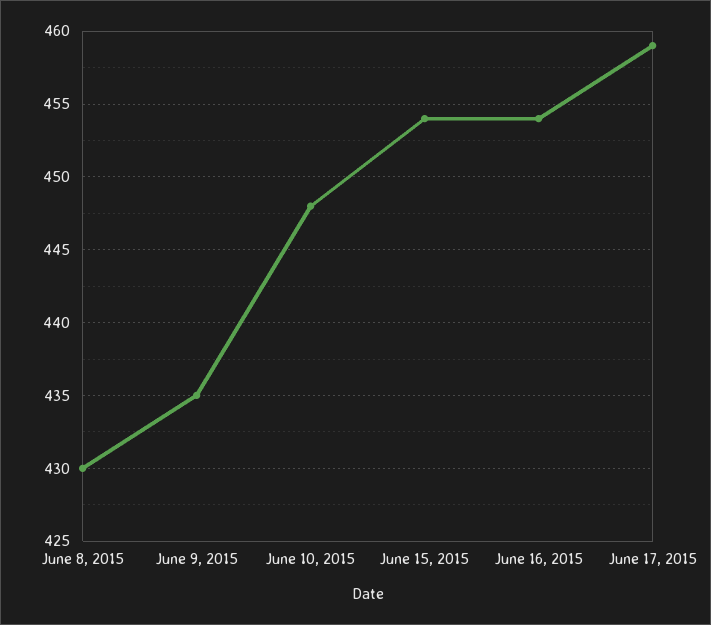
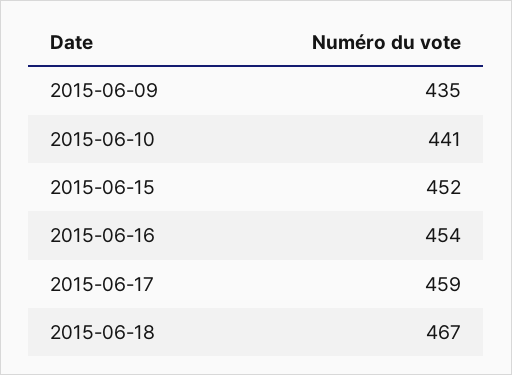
June 8, 2015: 430 -> none
June 10, 2015: 448 -> 441
June 15, 2015: 454 -> 452
2015-06-18: none -> 467

